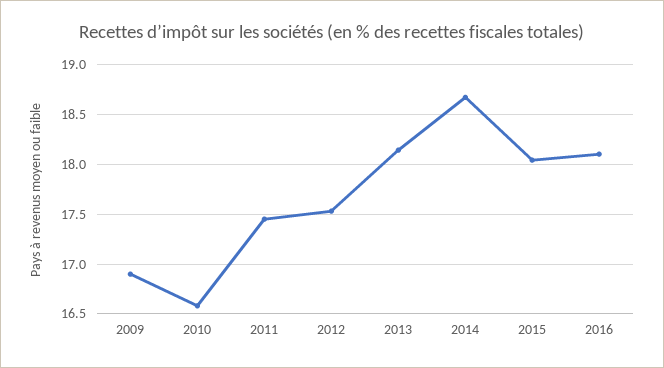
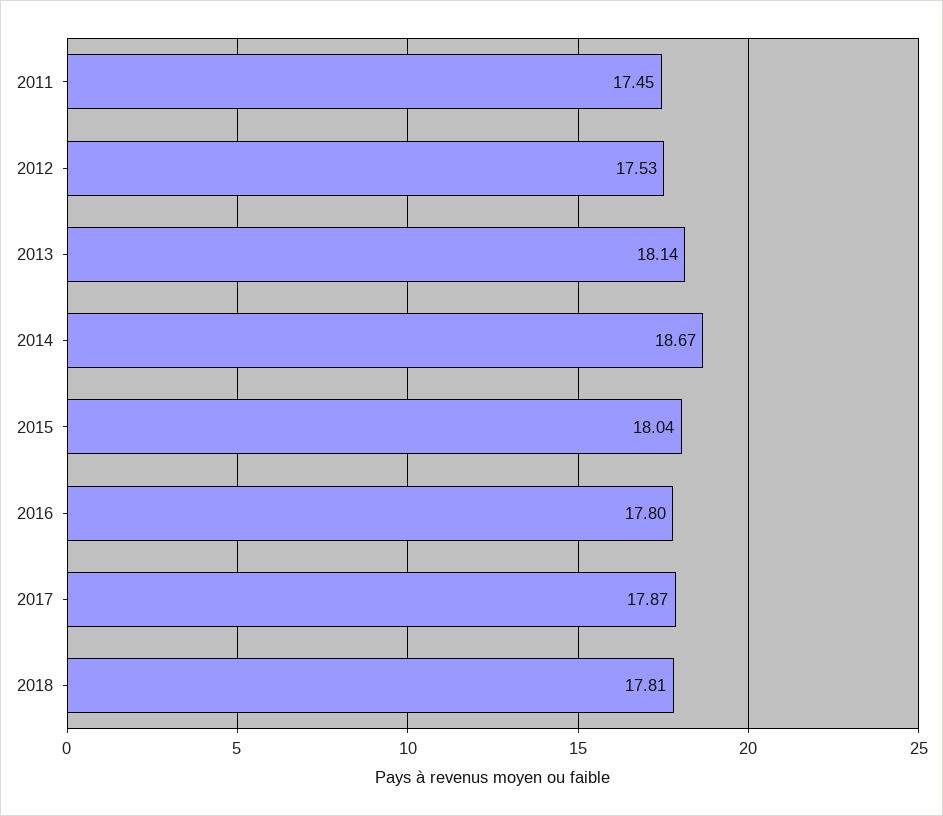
2009: 16.9 -> none
2010: 16.6 -> none
2016: 18.1 -> 17.8
2017: none -> 17.87
2018: none -> 17.81

